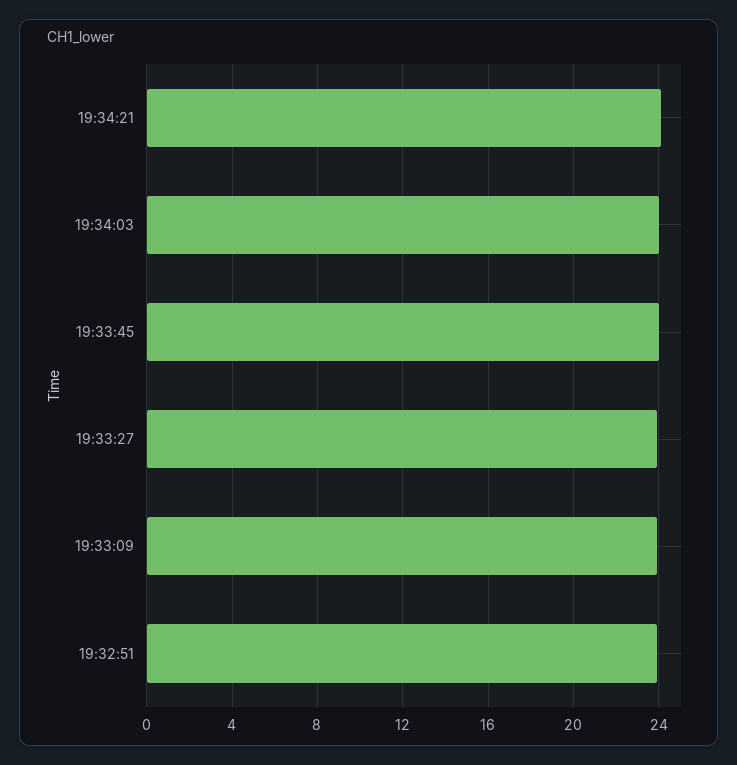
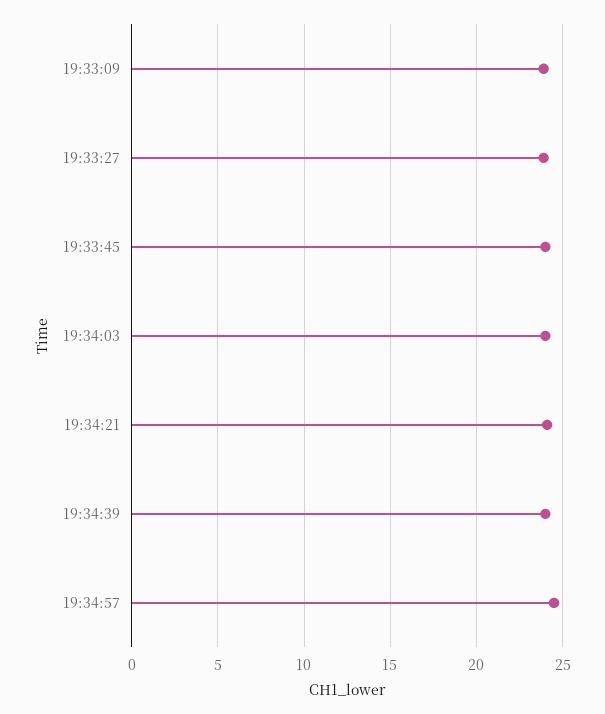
19:32:51: 24 -> none
19:34:39: none -> 24
19:34:57: none -> 24.5

